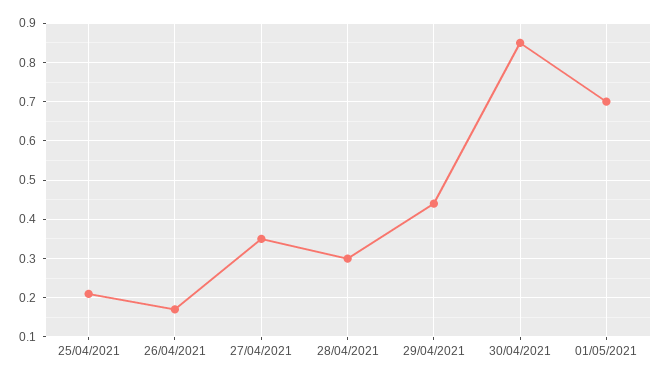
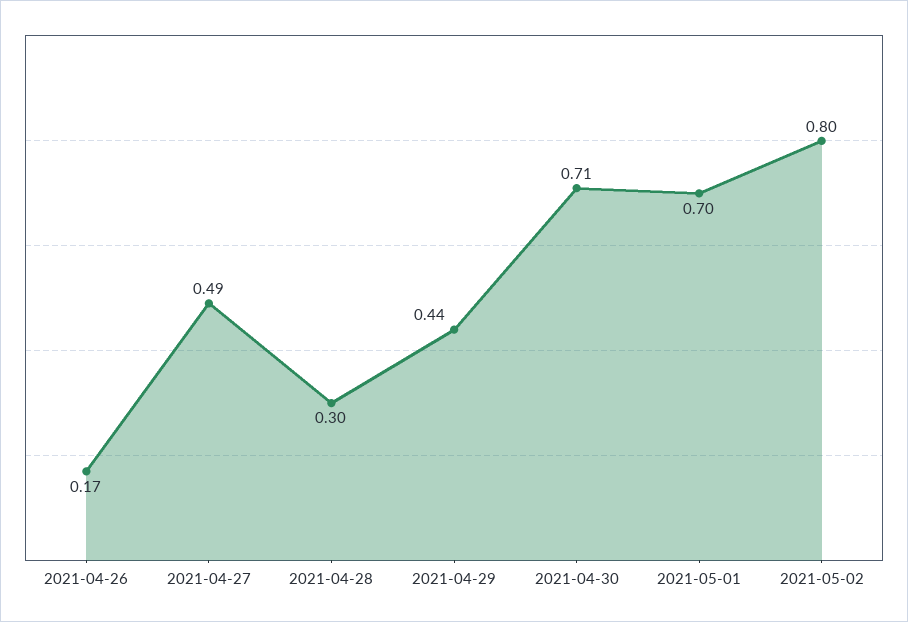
25/04/2021: 0.2 -> none
27/04/2021: 0.35 -> 0.49
30/04/2021: 0.85 -> 0.71
2021-05-02: none -> 0.8

